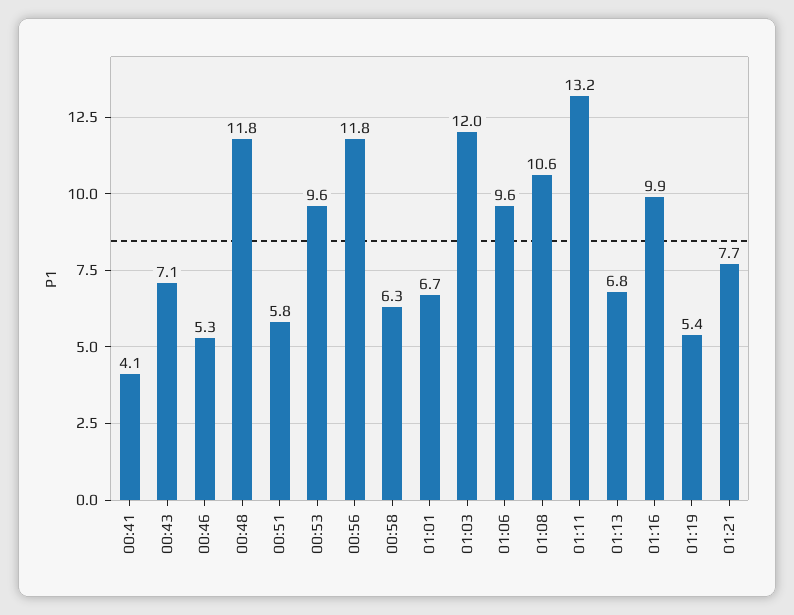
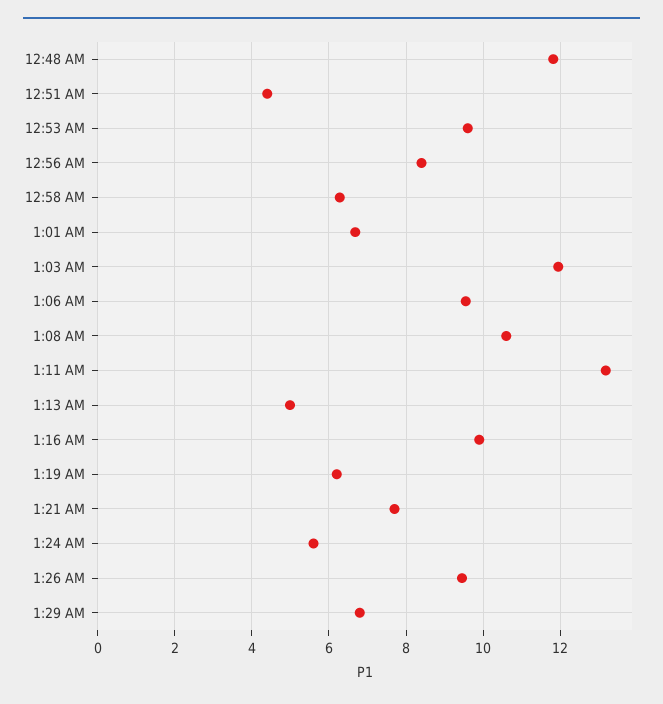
00:41: 4.1 -> none
00:43: 7.1 -> none
00:46: 5.3 -> none
00:51: 5.8 -> 4.4
00:56: 11.8 -> 8.4
01:13: 6.8 -> 5
01:19: 5.4 -> 6.2
1:24 AM: none -> 5.6
1:26 AM: none -> 9.4
1:29 AM: none -> 6.8

